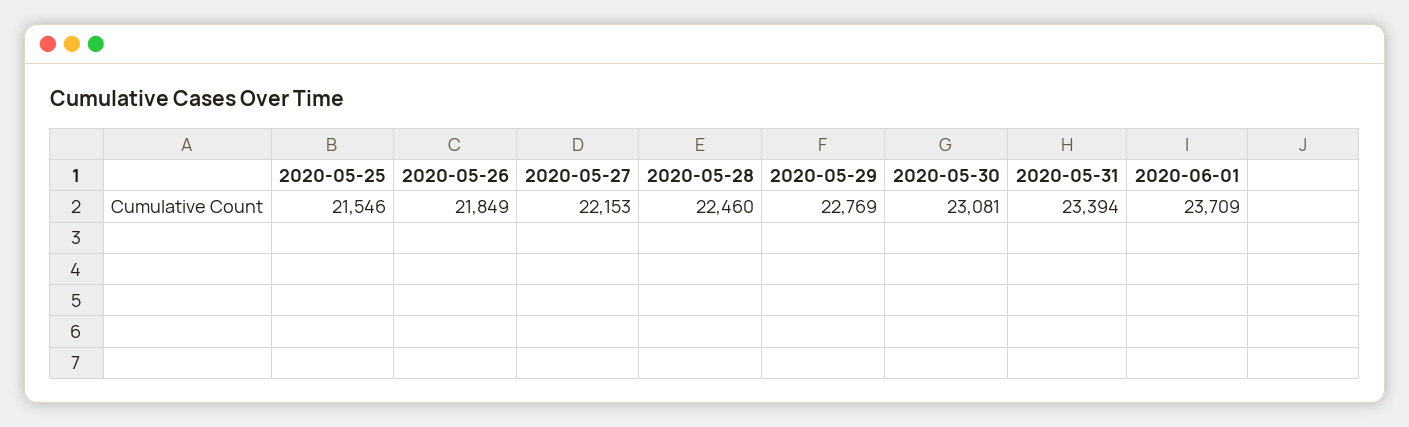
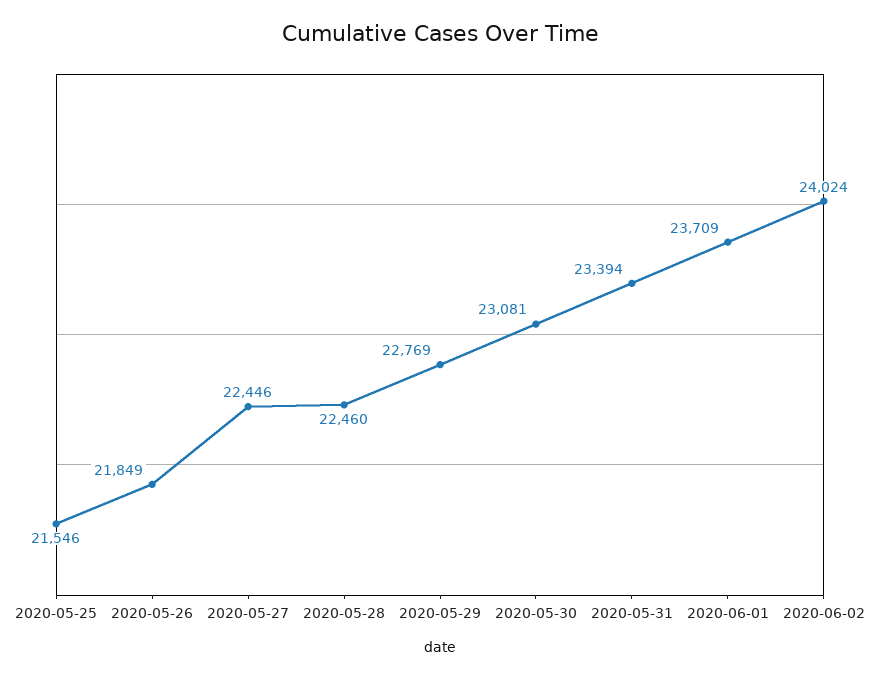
2020-05-27: 22153 -> 22446
2020-06-02: none -> 24024

